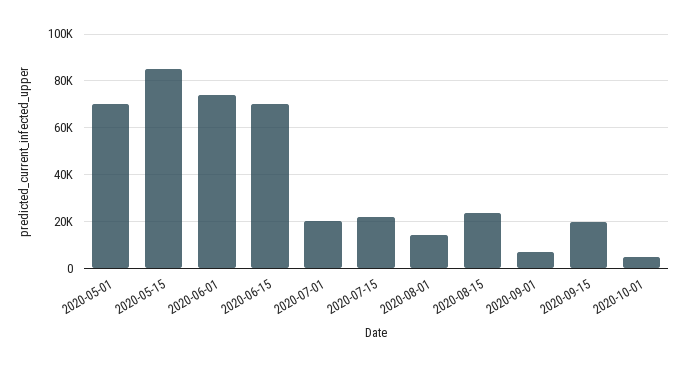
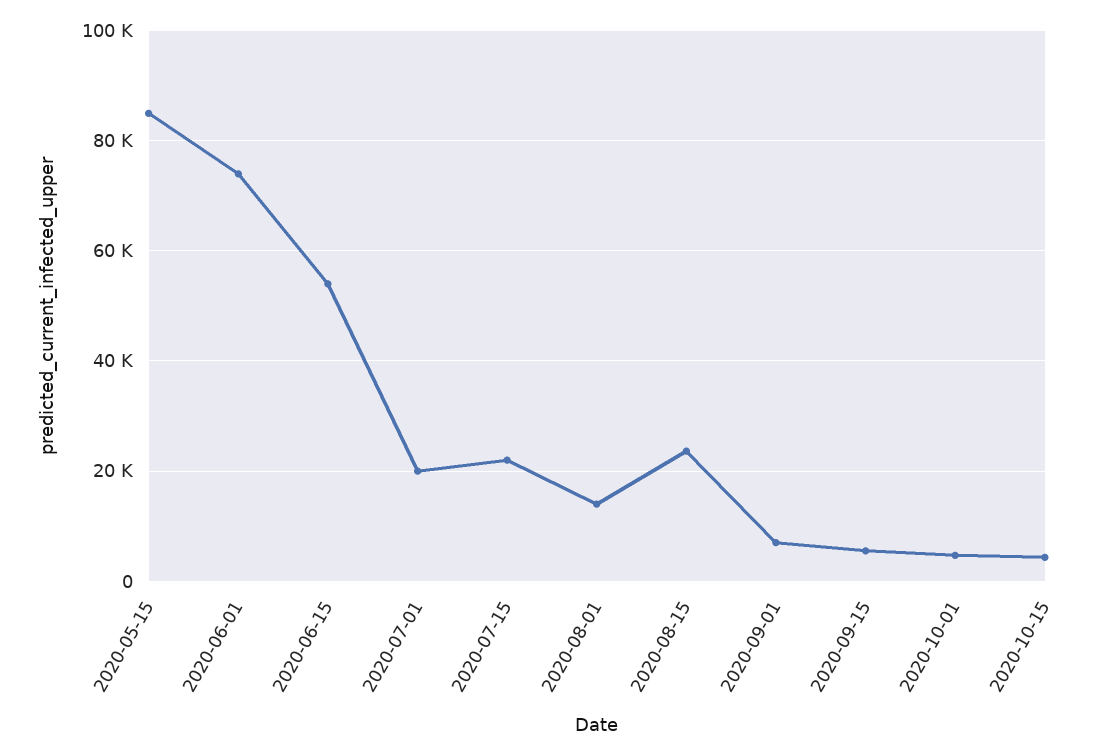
2020-05-01: 70000 -> none
2020-06-15: 70000 -> 54000
2020-09-15: 20000 -> 6000
2020-10-15: none -> 4000

